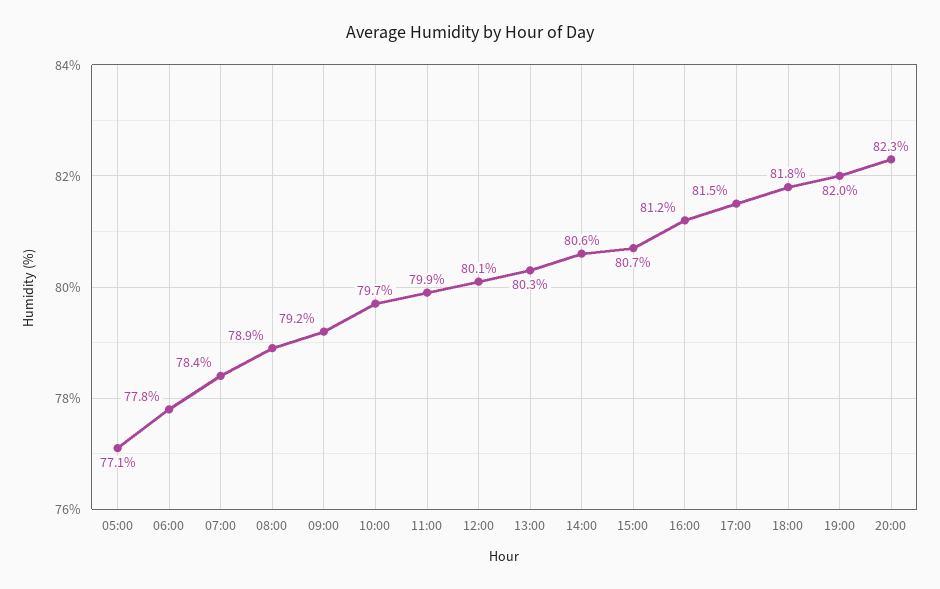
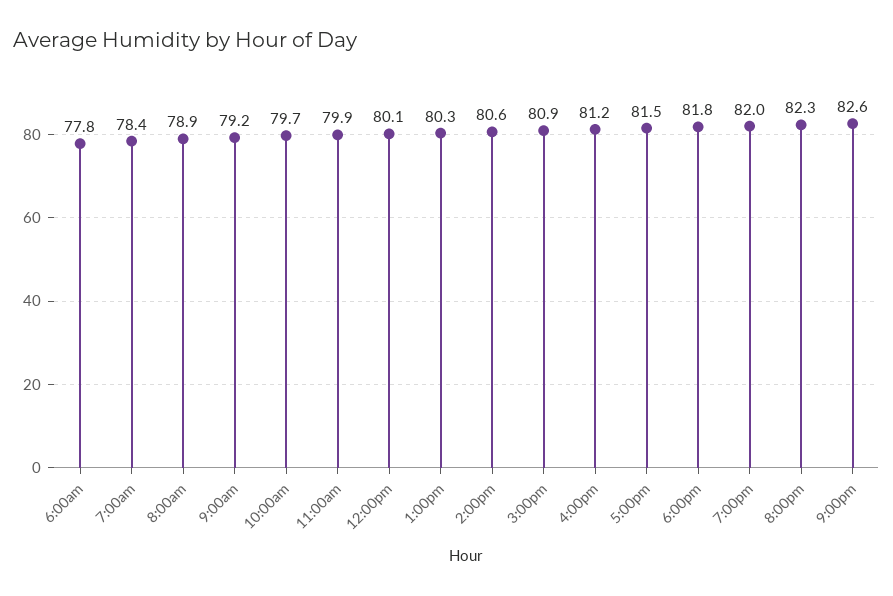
05:00: 77.1 -> none
15:00: 80.7 -> 80.9
9:00pm: none -> 82.6

